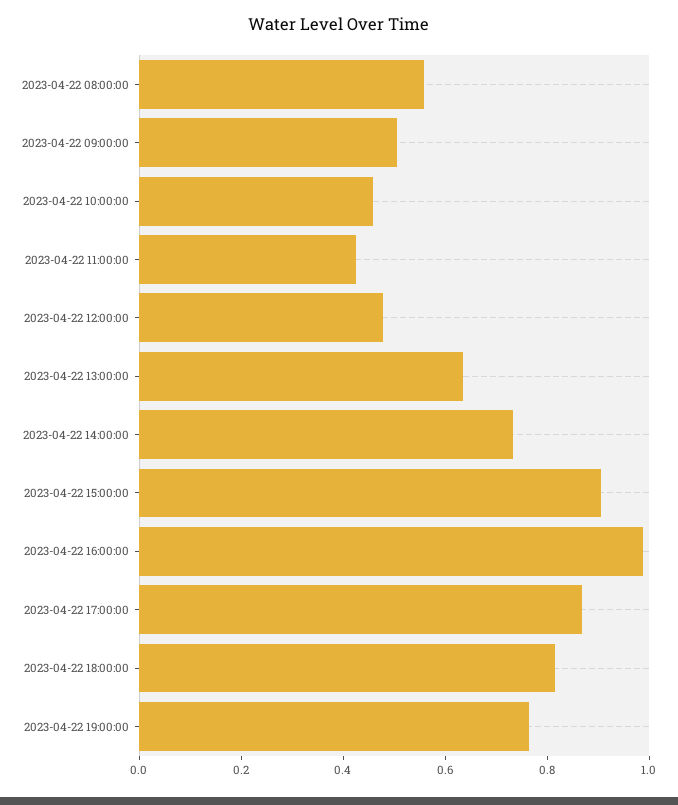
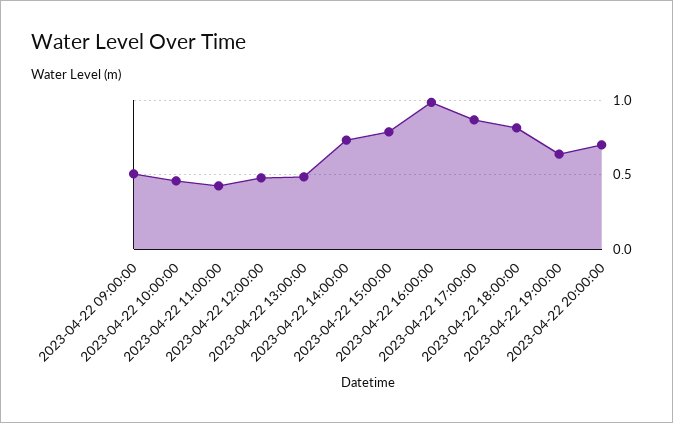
2023-04-22 08:00:00: 0.55 -> none
2023-04-22 13:00:00: 0.65 -> 0.5
2023-04-22 15:00:00: 0.9 -> 0.8
2023-04-22 19:00:00: 0.75 -> 0.65
2023-04-22 20:00:00: none -> 0.7

